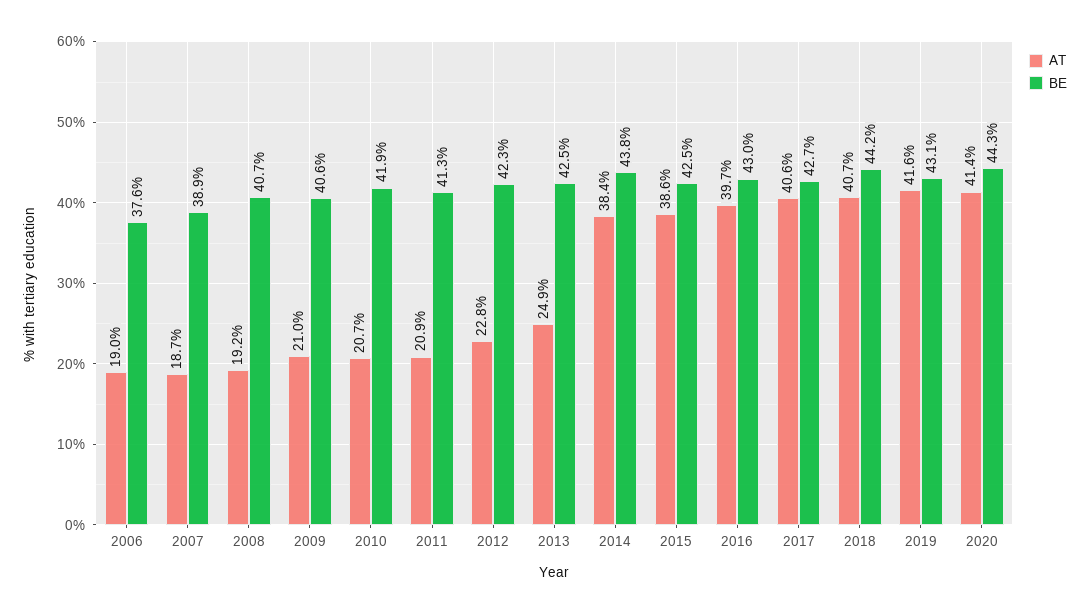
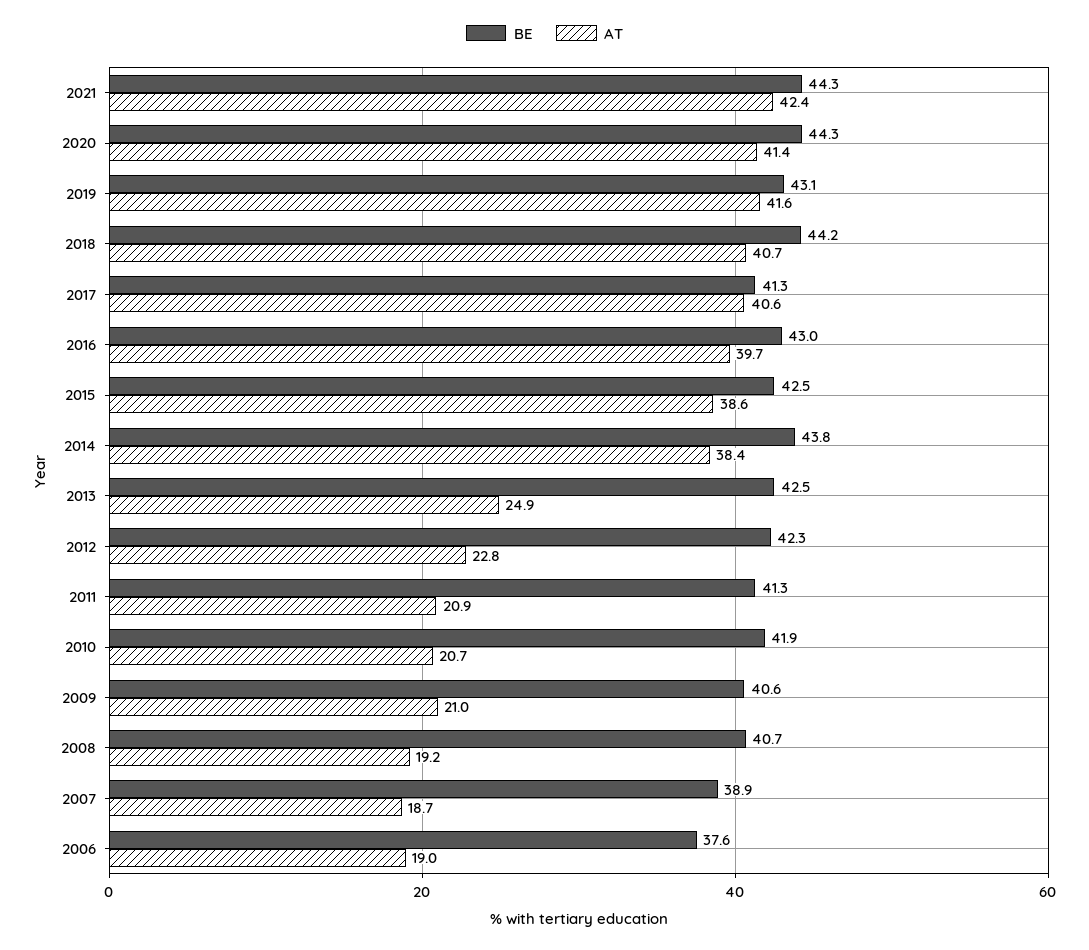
BE, 2017: 42.7 -> 41.3
BE, 2021: none -> 44.3
AT, 2021: none -> 42.4

